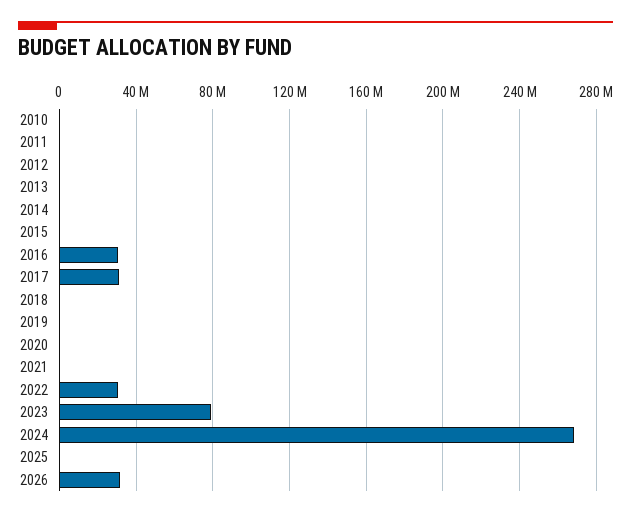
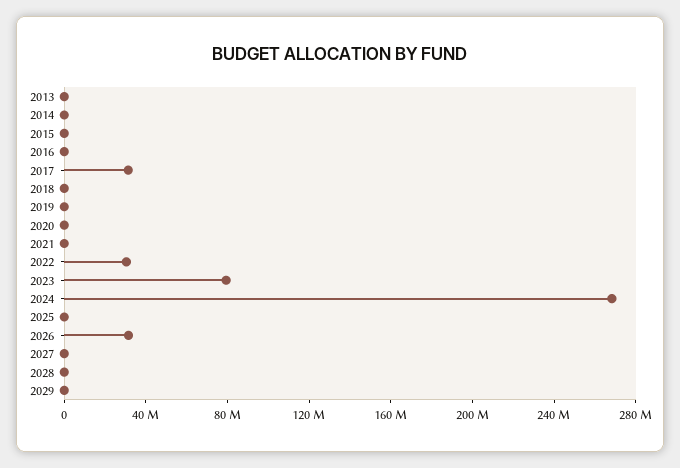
2010: 0 -> none
2011: 0 -> none
2012: 0 -> none
2016: 30000000 -> 0
2027: none -> 0
2028: none -> 0
2029: none -> 0

